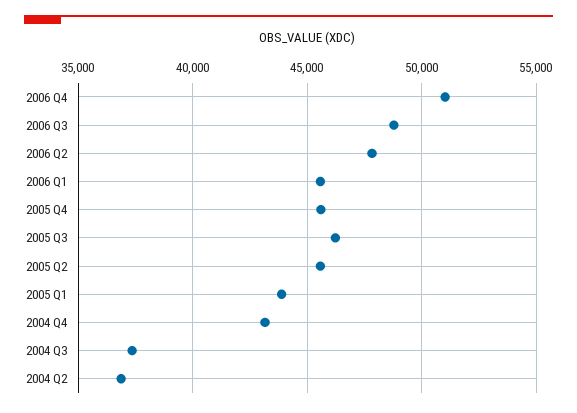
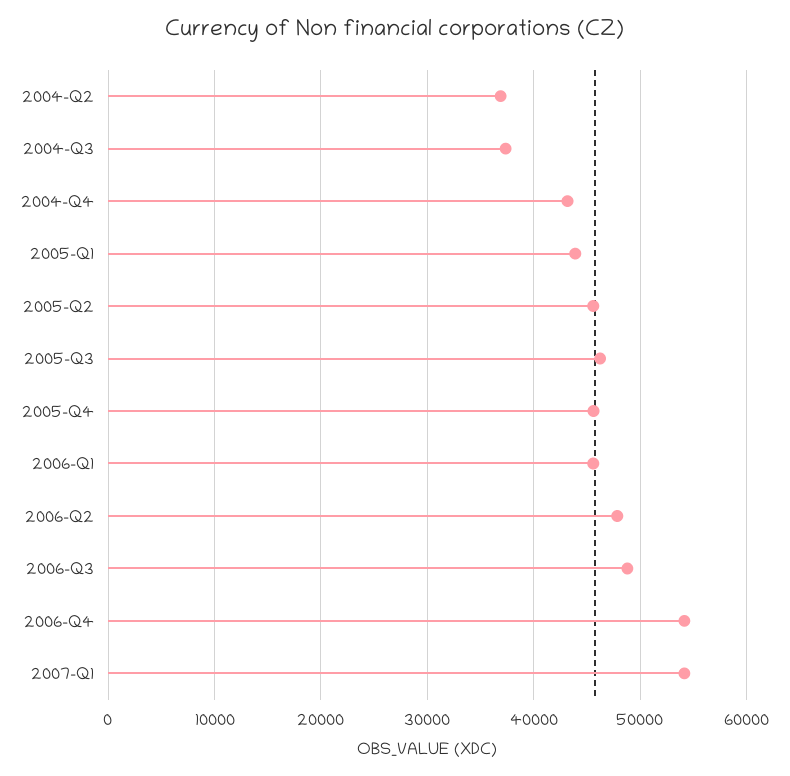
2006 Q4: 51000 -> 54000
2007-Q1: none -> 54000

